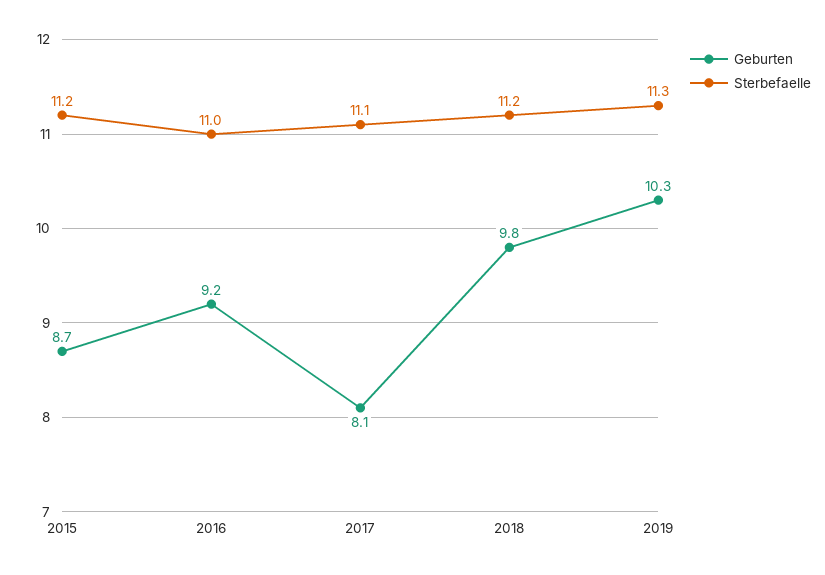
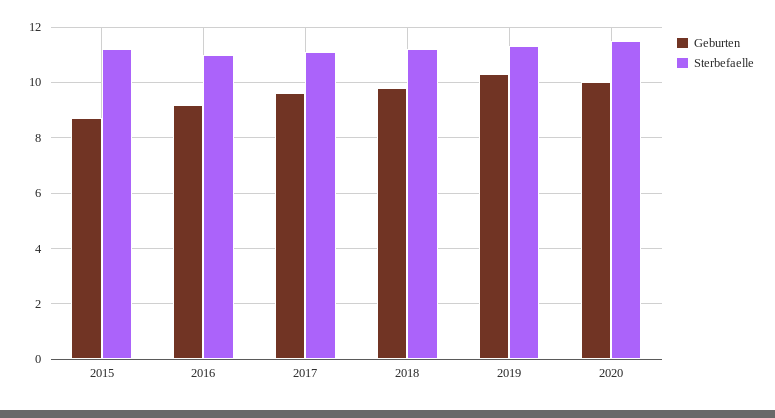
Geburten, 2017: 8.1 -> 9.5
Geburten, 2020: none -> 10
Sterbefaelle, 2020: none -> 11.5

